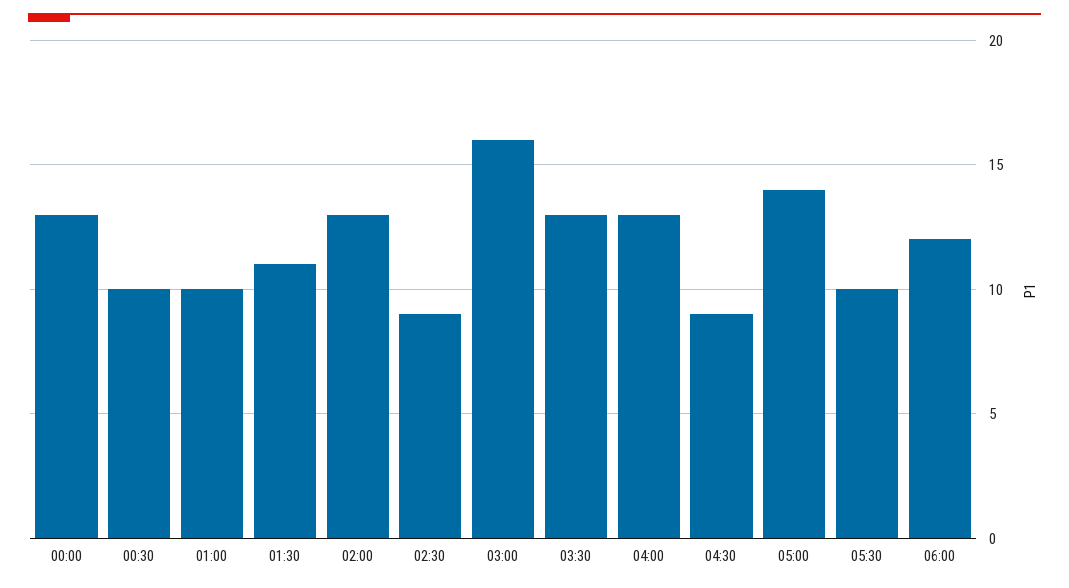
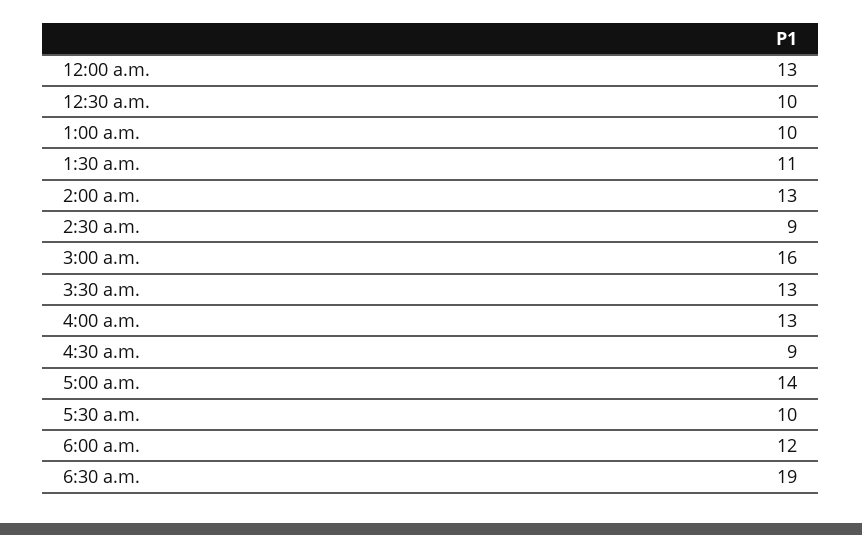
6:30 a.m.: none -> 19

